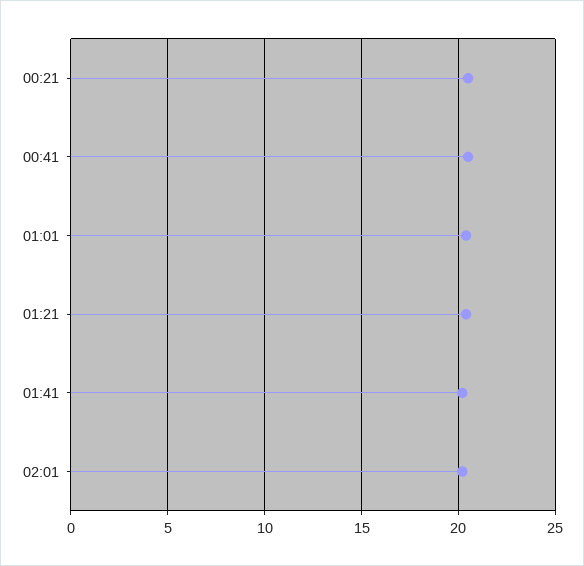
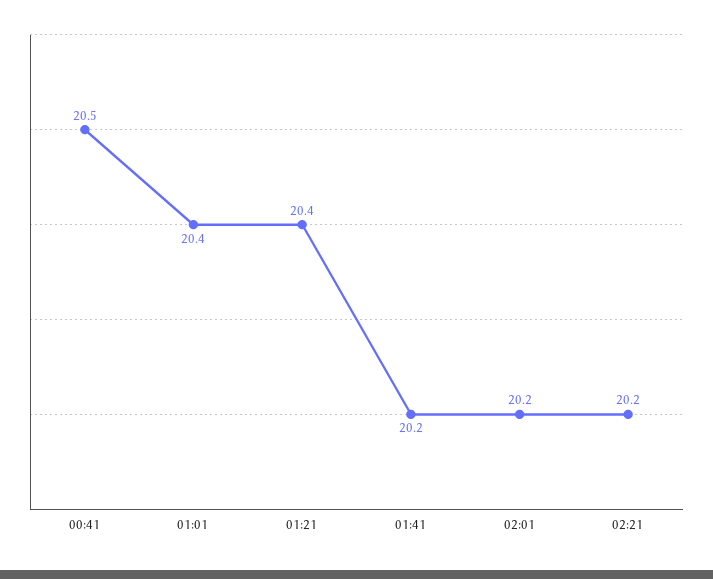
00:21: 20.5 -> none
02:21: none -> 20.2

